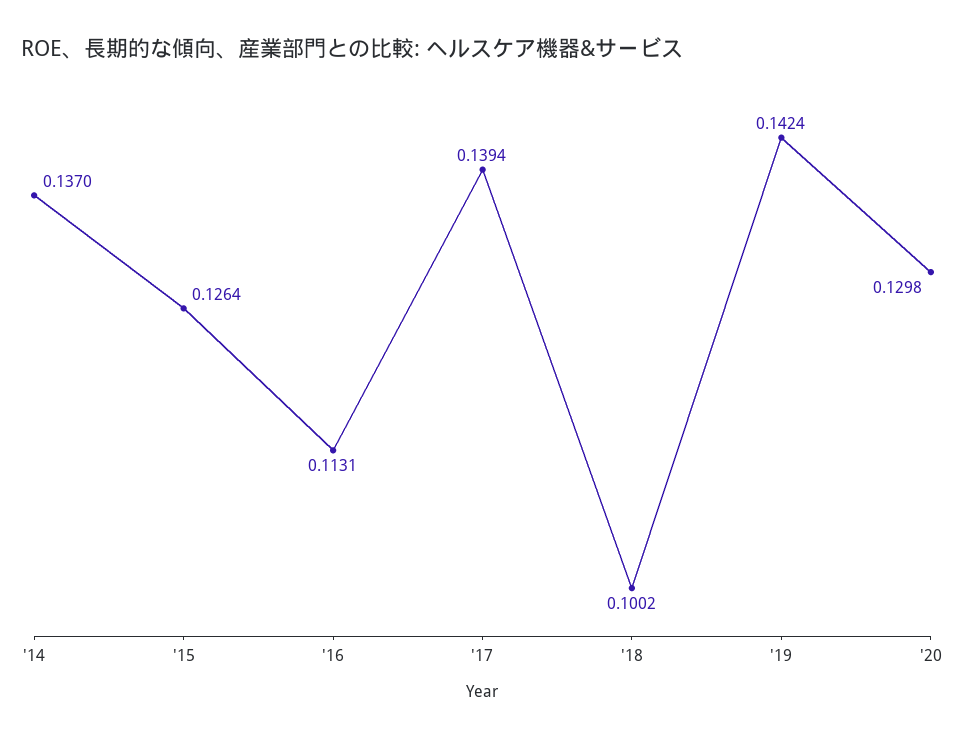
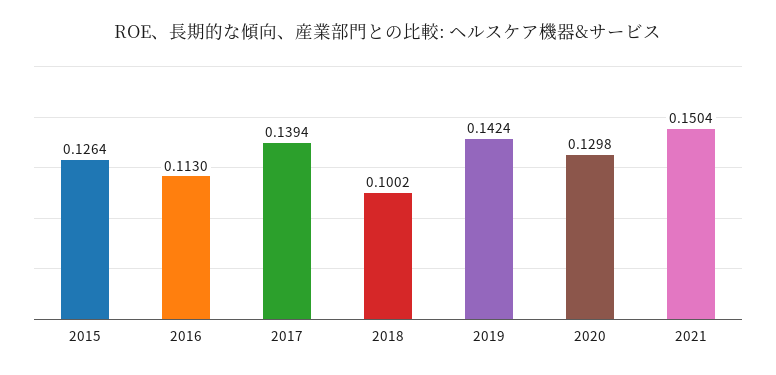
'14: 0.137 -> none
'16: 0.1131 -> 0.113
2021: none -> 0.1504

